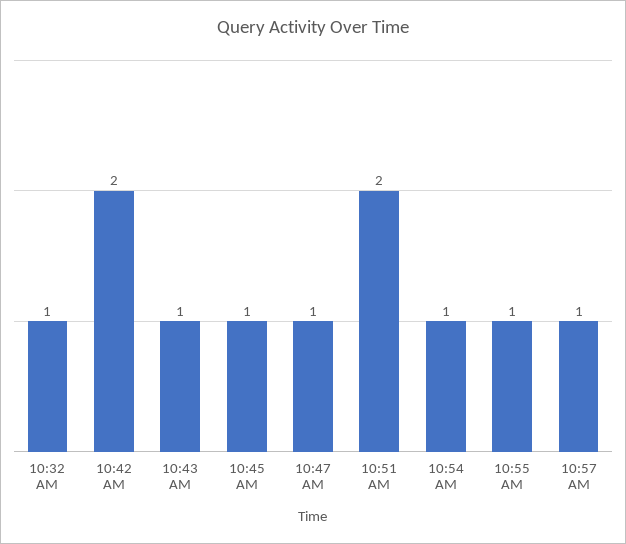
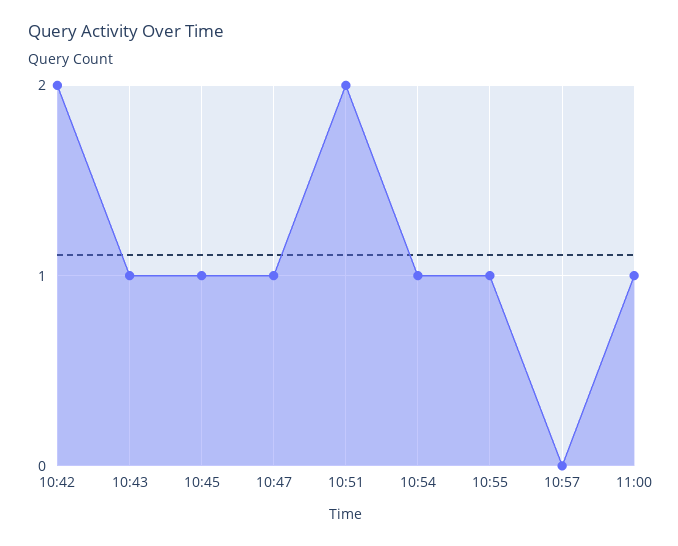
10:32 AM: 1 -> none
10:57 AM: 1 -> 0
11:00: none -> 1

